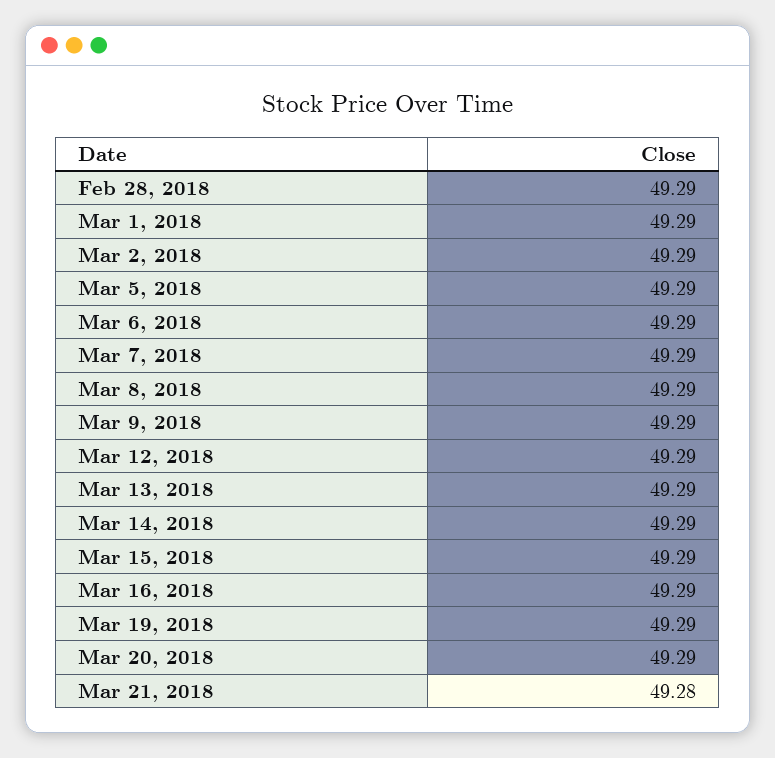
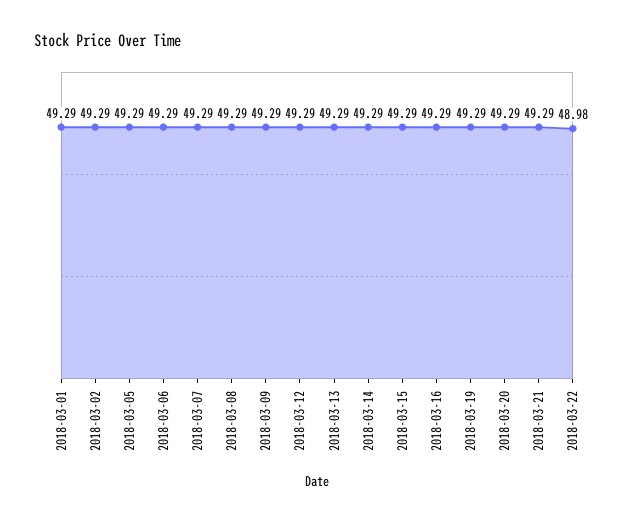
Feb 28, 2018: 49.29 -> none
Mar 21, 2018: 49.28 -> 49.29
2018-03-22: none -> 48.98

